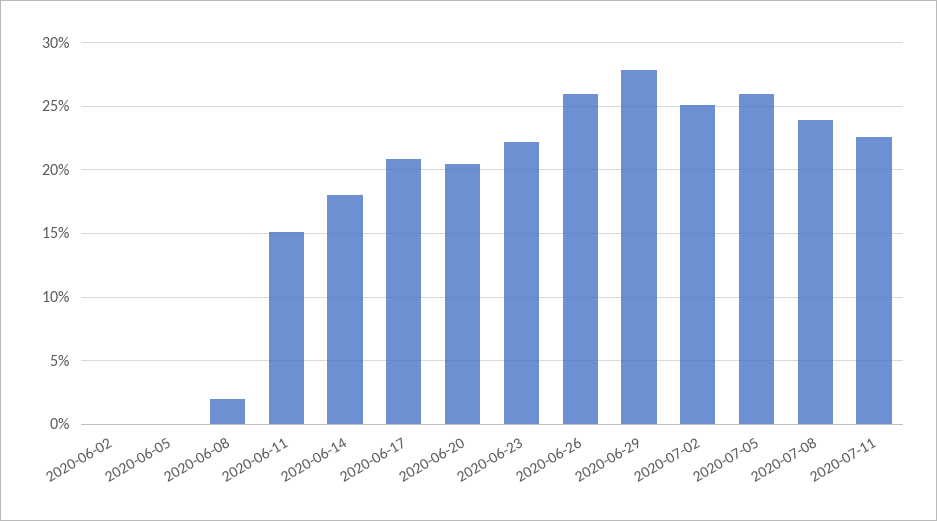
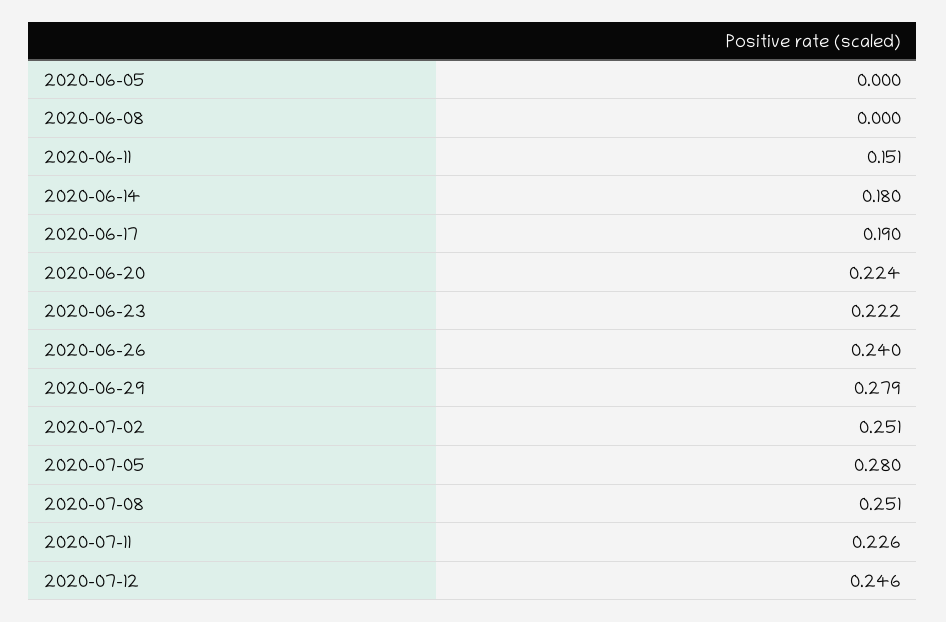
2020-06-02: 0 -> none
2020-06-08: 0.02 -> 0
2020-06-17: 0.21 -> 0.19
2020-06-20: 0.205 -> 0.224
2020-06-26: 0.26 -> 0.24
2020-07-05: 0.26 -> 0.28
2020-07-08: 0.24 -> 0.251
2020-07-12: none -> 0.246

